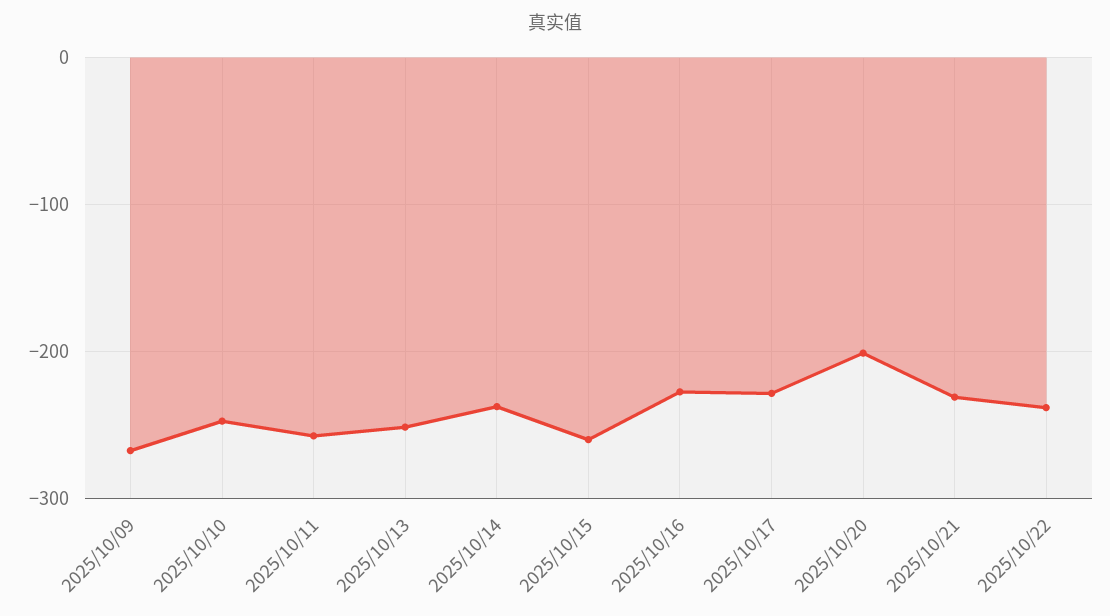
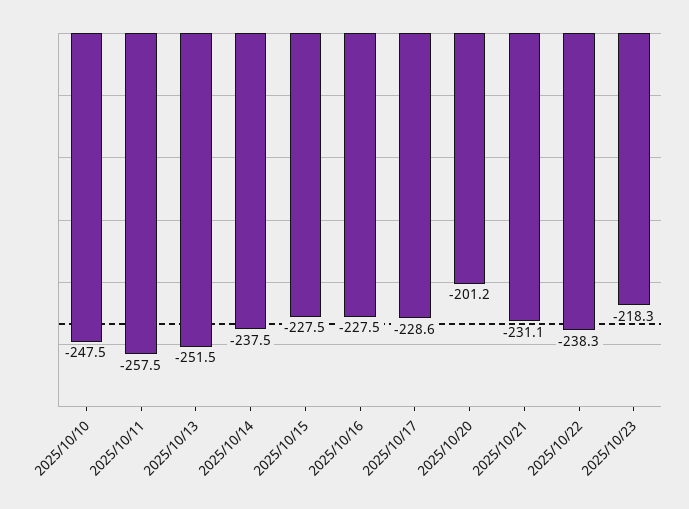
2025/10/09: -270 -> none
2025/10/15: -260 -> -227.5
2025/10/23: none -> -218.3

